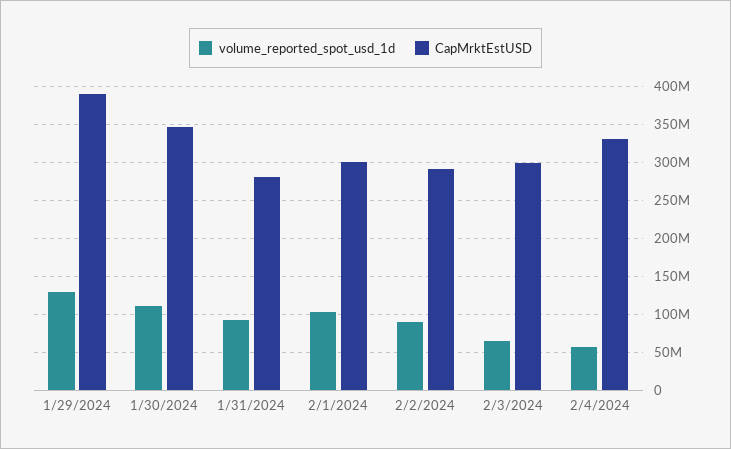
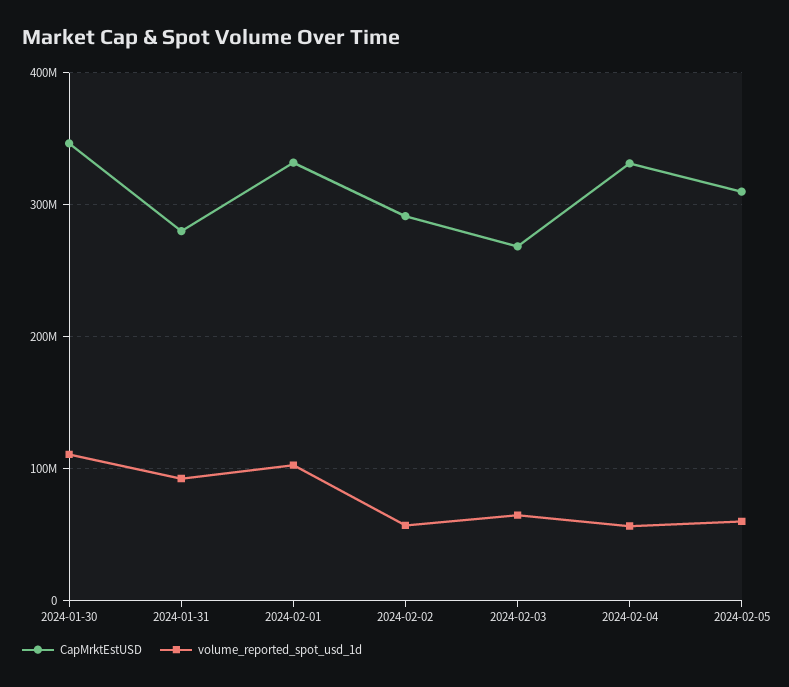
volume_reported_spot_usd_1d, 1/29/2024: 130000000 -> none
CapMrktEstUSD, 1/29/2024: 390000000 -> none
CapMrktEstUSD, 2/1/2024: 300000000 -> 330000000
volume_reported_spot_usd_1d, 2/2/2024: 90000000 -> 60000000
CapMrktEstUSD, 2/3/2024: 300000000 -> 270000000
CapMrktEstUSD, 2024-02-05: none -> 310000000
volume_reported_spot_usd_1d, 2024-02-05: none -> 60000000

